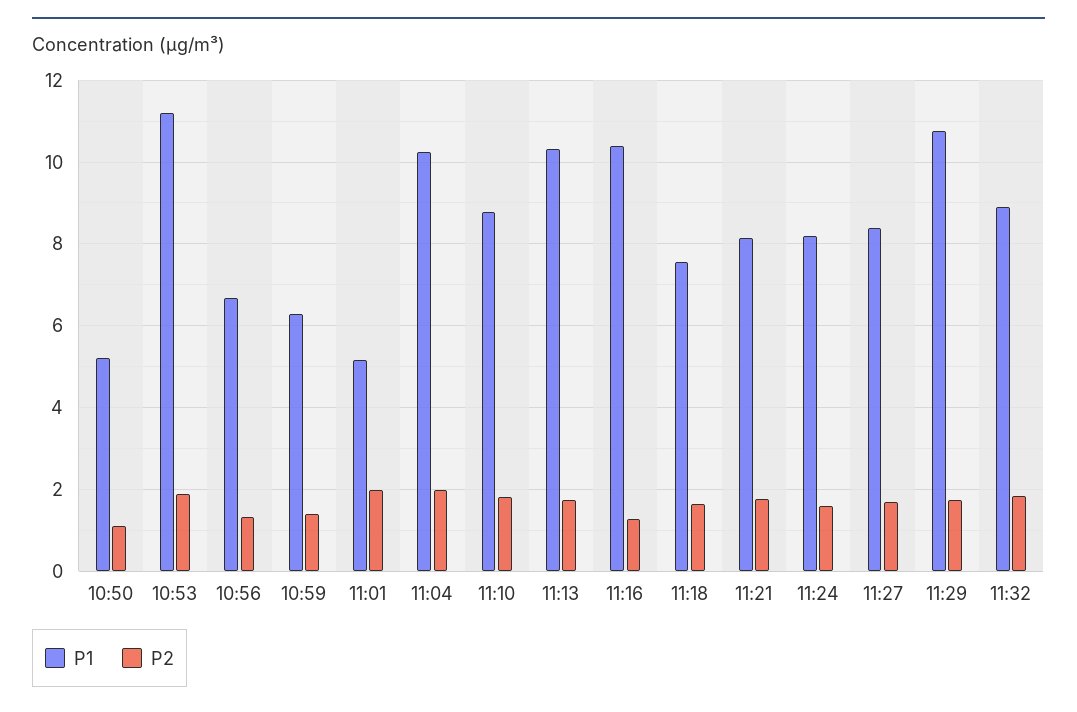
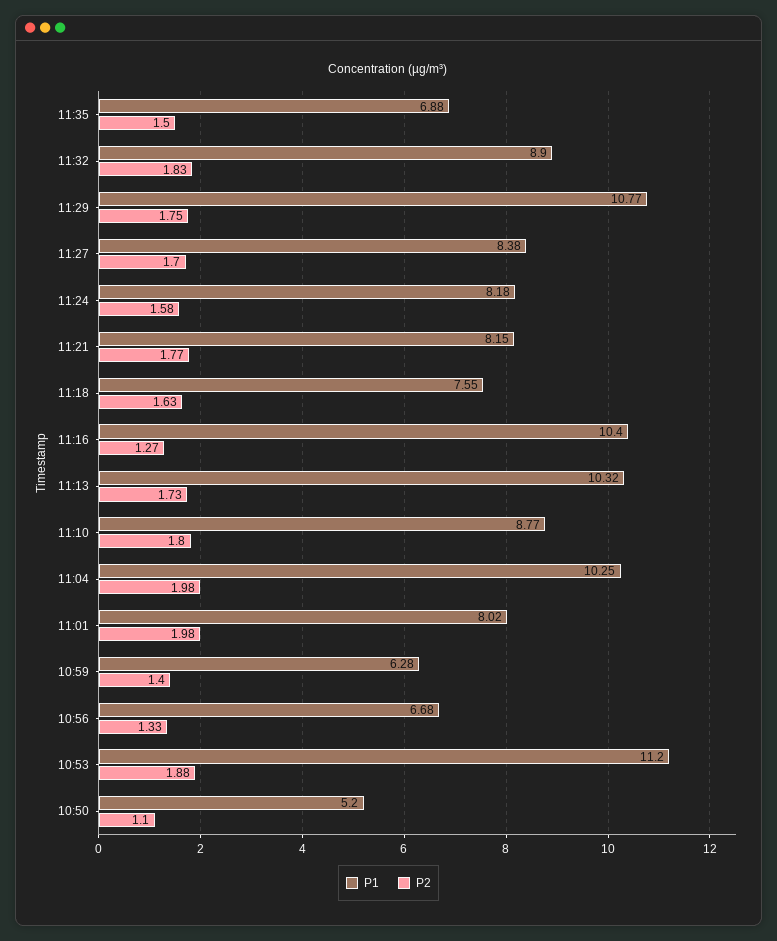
P1, 11:01: 5.2 -> 8.02
P1, 11:35: none -> 6.88
P2, 11:35: none -> 1.5

